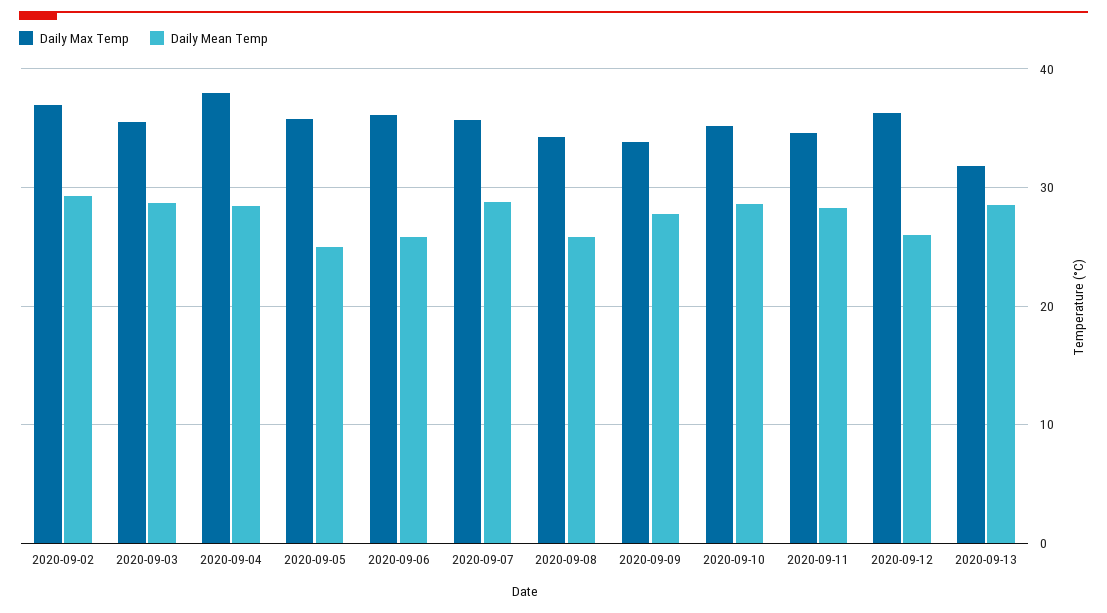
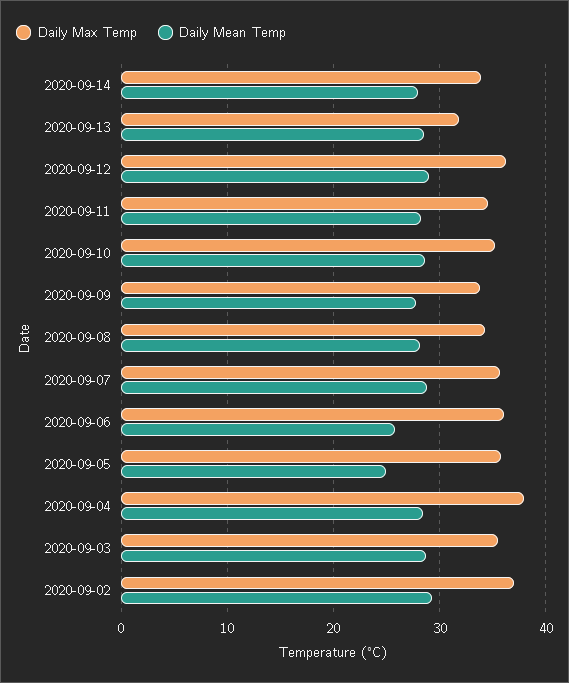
Daily Mean Temp, 2020-09-08: 26 -> 28
Daily Mean Temp, 2020-09-12: 26 -> 29
Daily Max Temp, 2020-09-14: none -> 34
Daily Mean Temp, 2020-09-14: none -> 28

